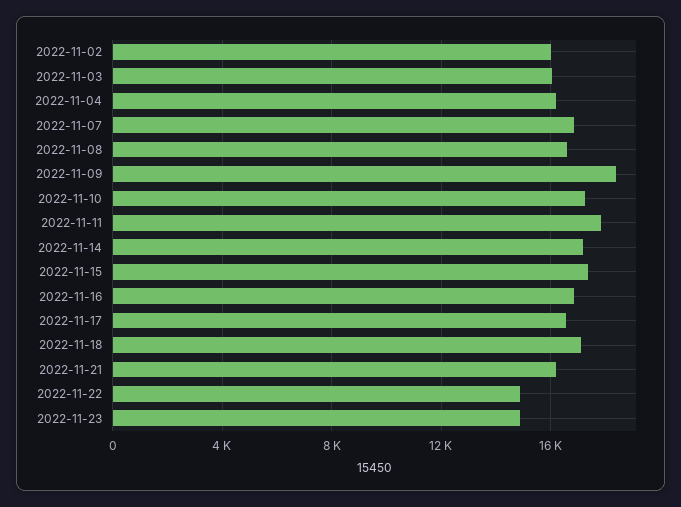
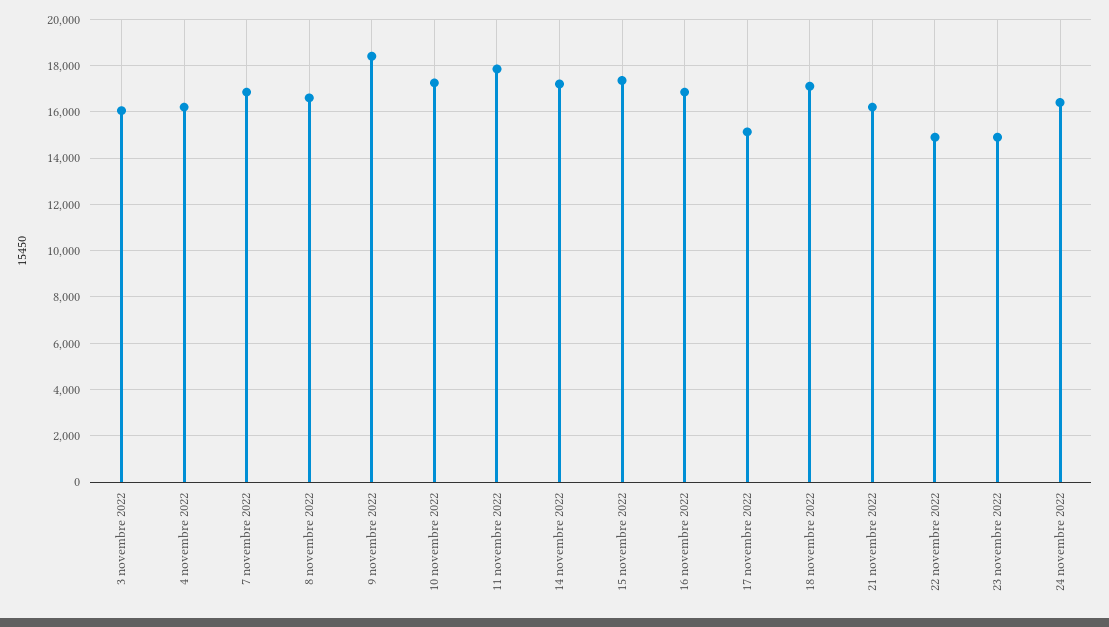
2022-11-02: 16000 -> none
2022-11-17: 16500 -> 15000
24 novembre 2022: none -> 16500

